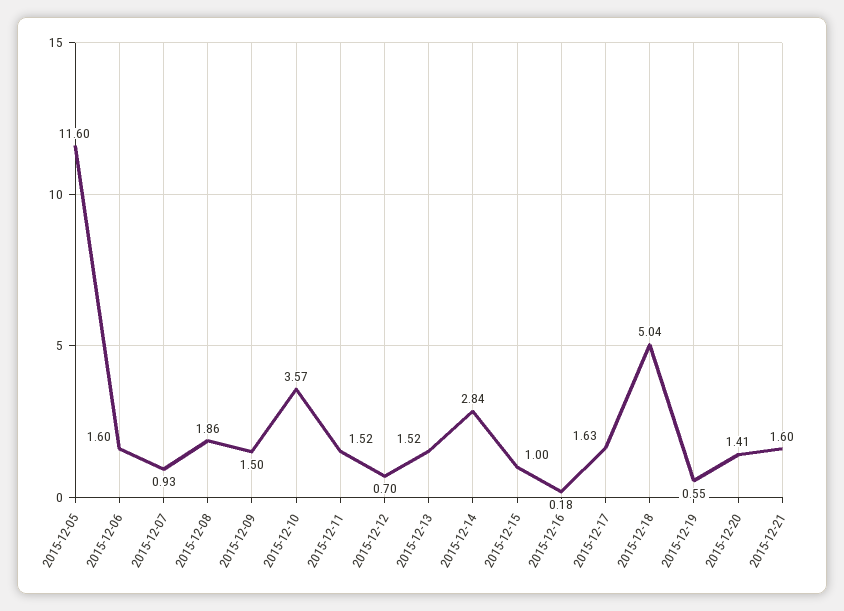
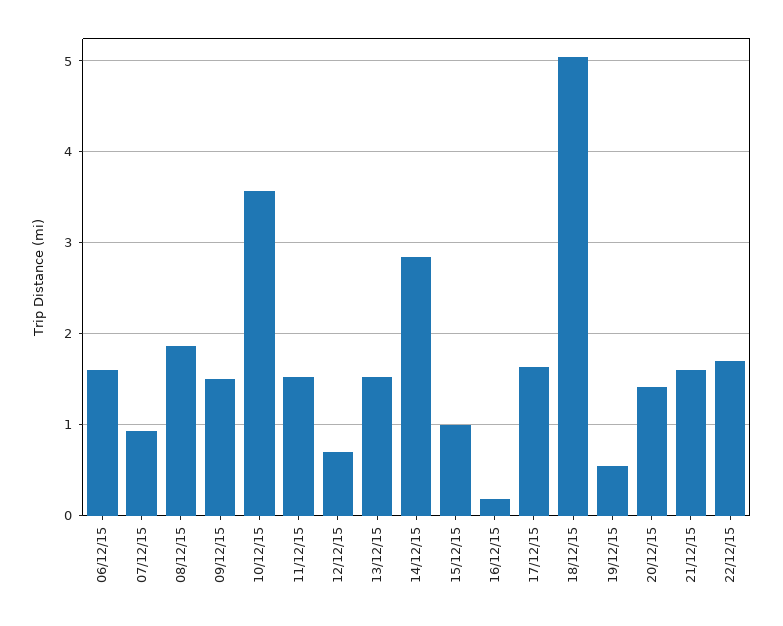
2015-12-05: 11.6 -> none
22/12/15: none -> 1.7

